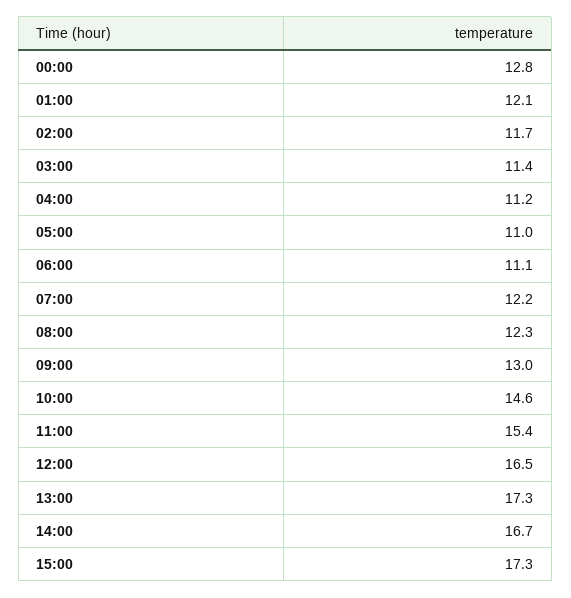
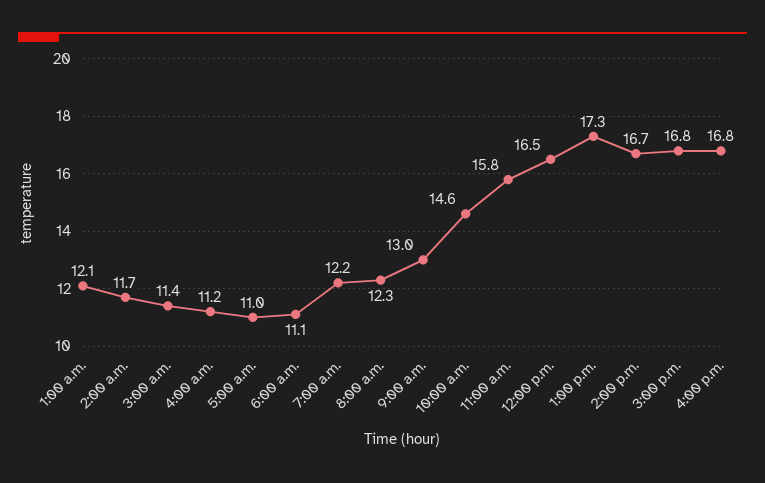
00:00: 12.8 -> none
11:00: 15.4 -> 15.8
15:00: 17.3 -> 16.8
4:00 p.m.: none -> 16.8

